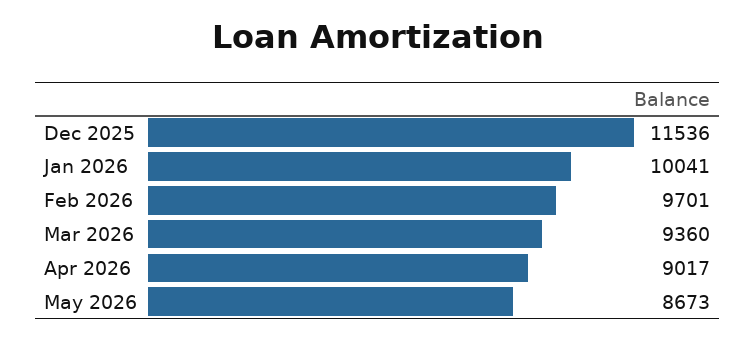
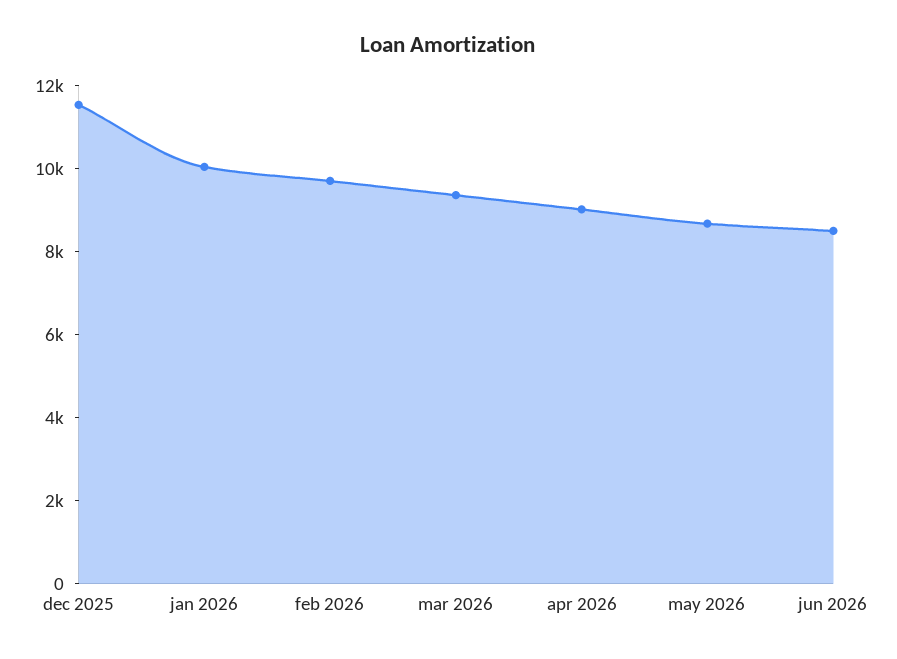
jun 2026: none -> 8500

